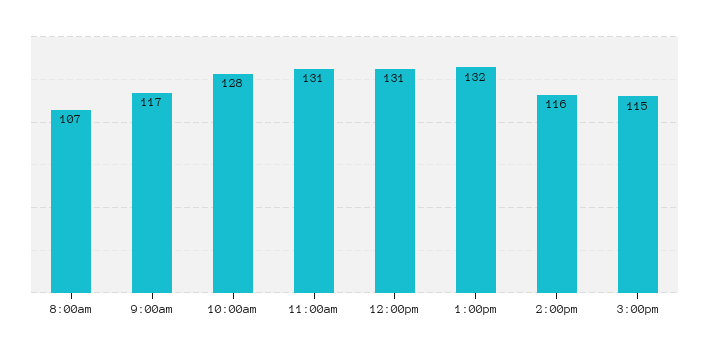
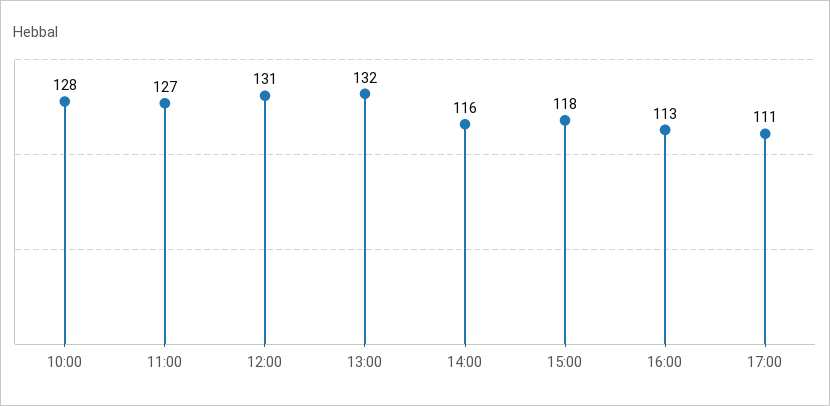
8:00am: 107 -> none
9:00am: 117 -> none
11:00am: 131 -> 127
3:00pm: 115 -> 118
16:00: none -> 113
17:00: none -> 111

